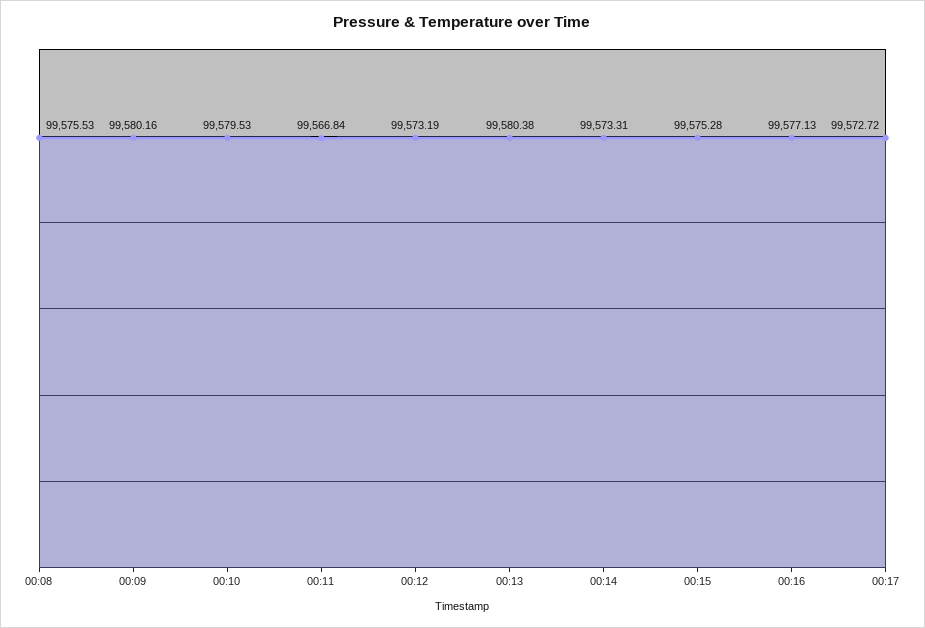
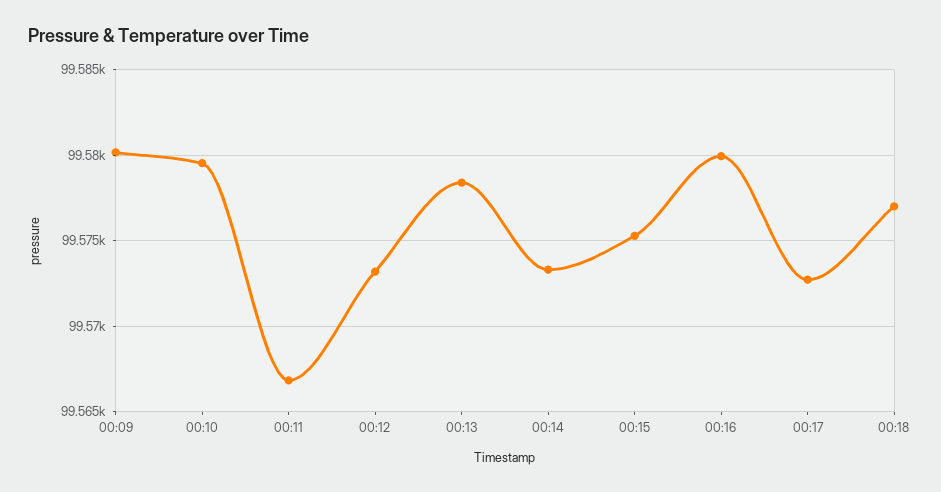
00:08: 99575.53 -> none
00:13: 99580.38 -> 99578.5
00:16: 99577.13 -> 99580
00:18: none -> 99577

